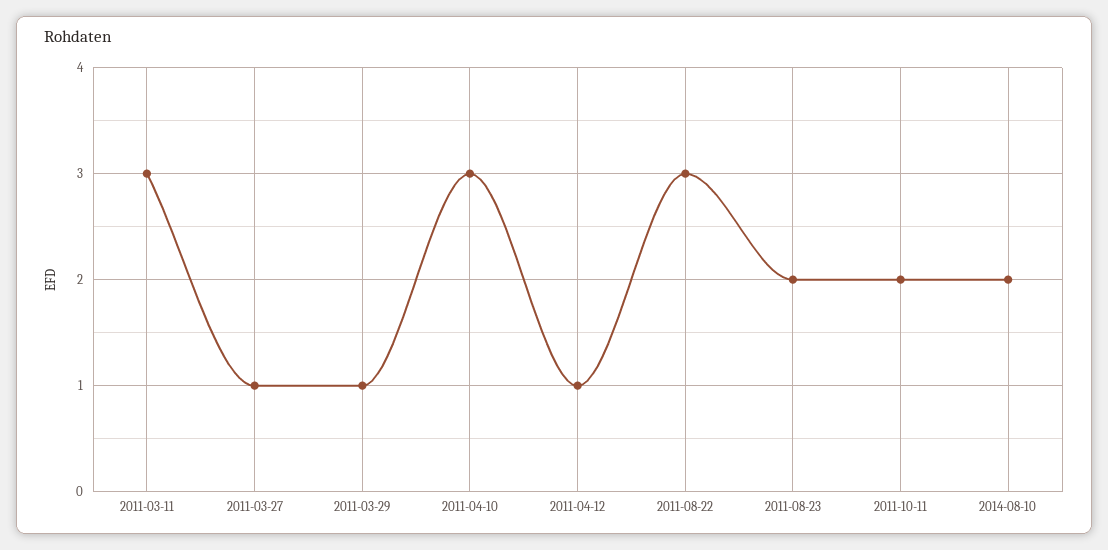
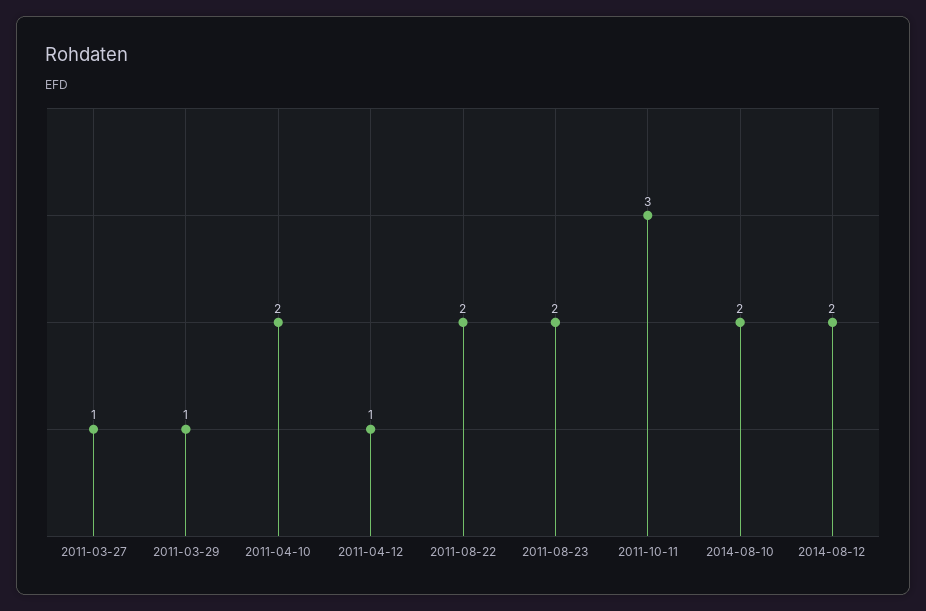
2011-03-11: 3 -> none
2011-04-10: 3 -> 2
2011-08-22: 3 -> 2
2011-10-11: 2 -> 3
2014-08-12: none -> 2

